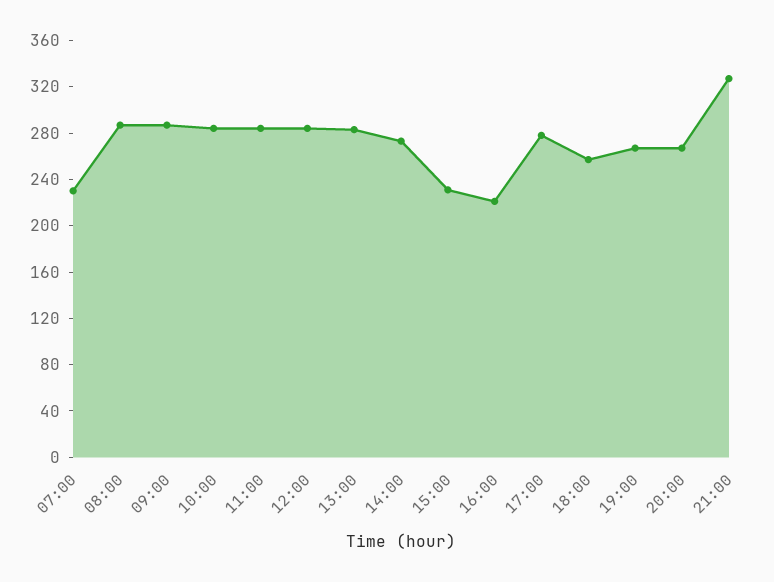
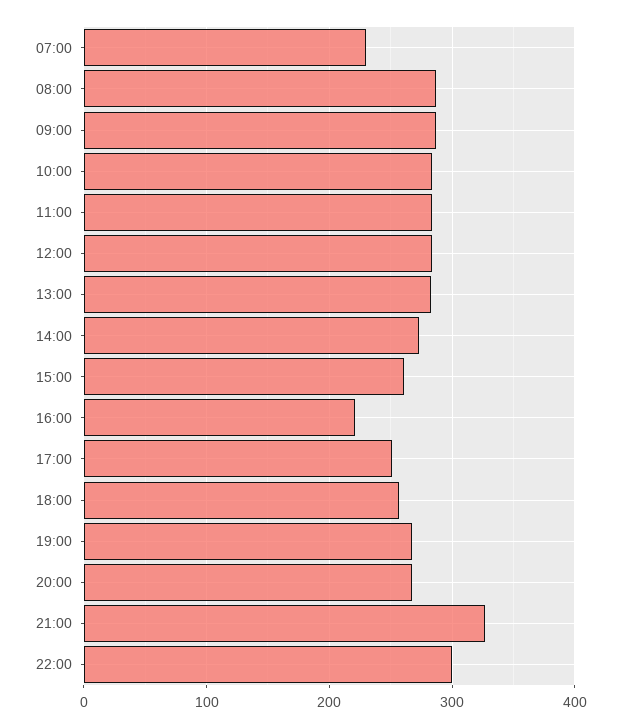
15:00: 230 -> 260
17:00: 280 -> 250
22:00: none -> 300

